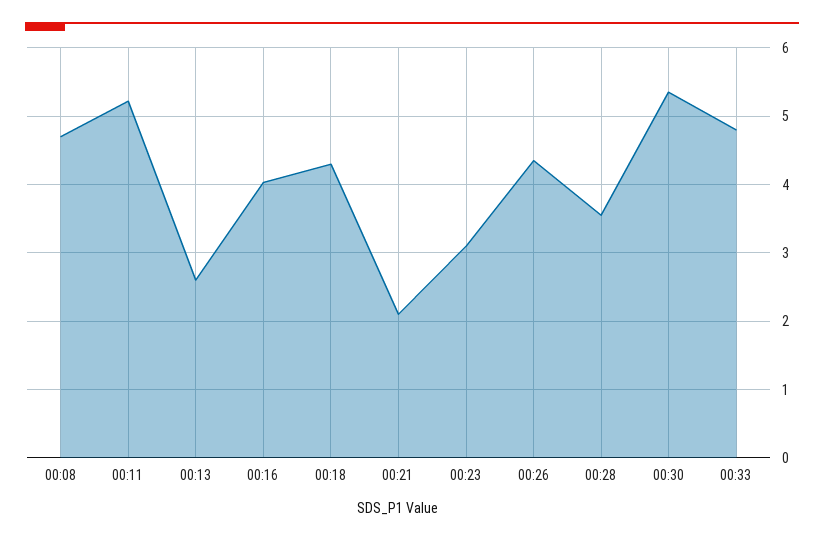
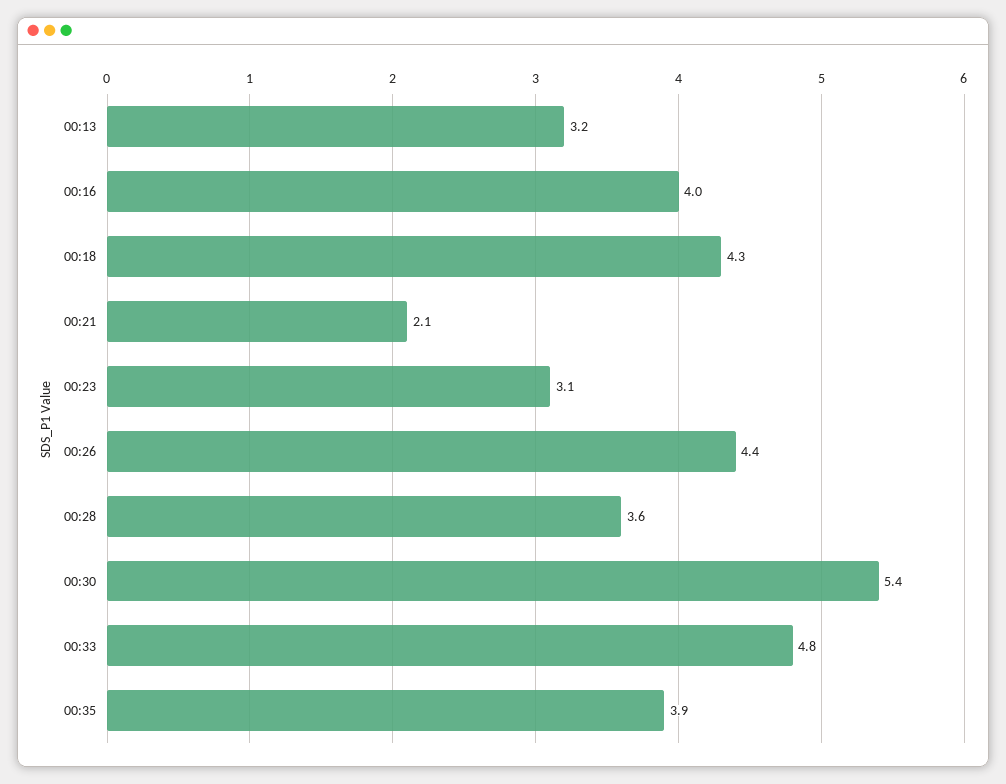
00:08: 4.7 -> none
00:11: 5.2 -> none
00:13: 2.6 -> 3.2
00:35: none -> 3.9

